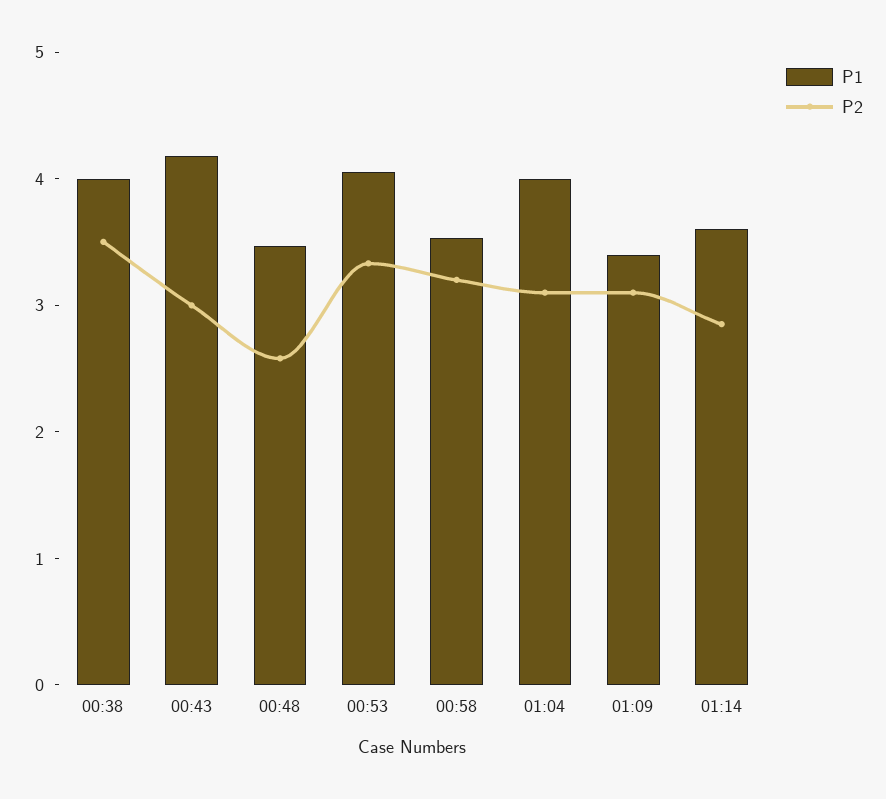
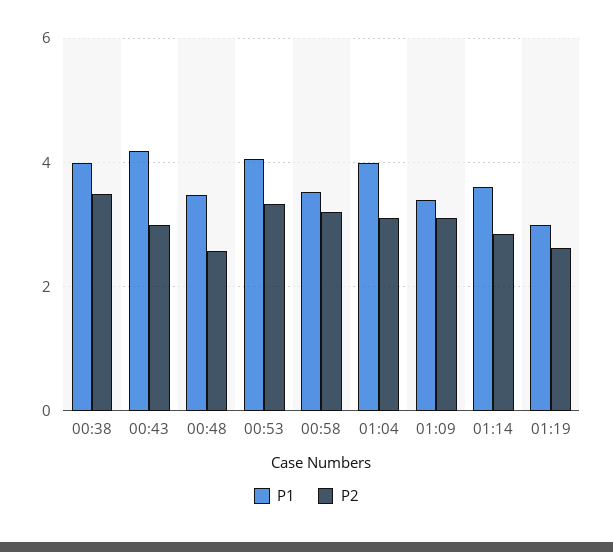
P1, 01:19: none -> 3
P2, 01:19: none -> 2.6

